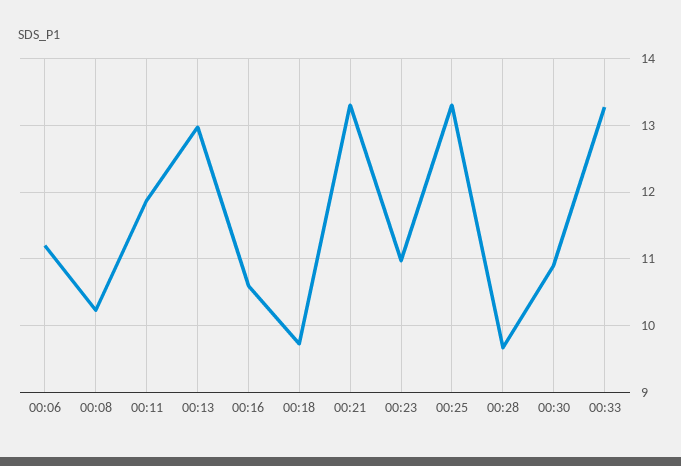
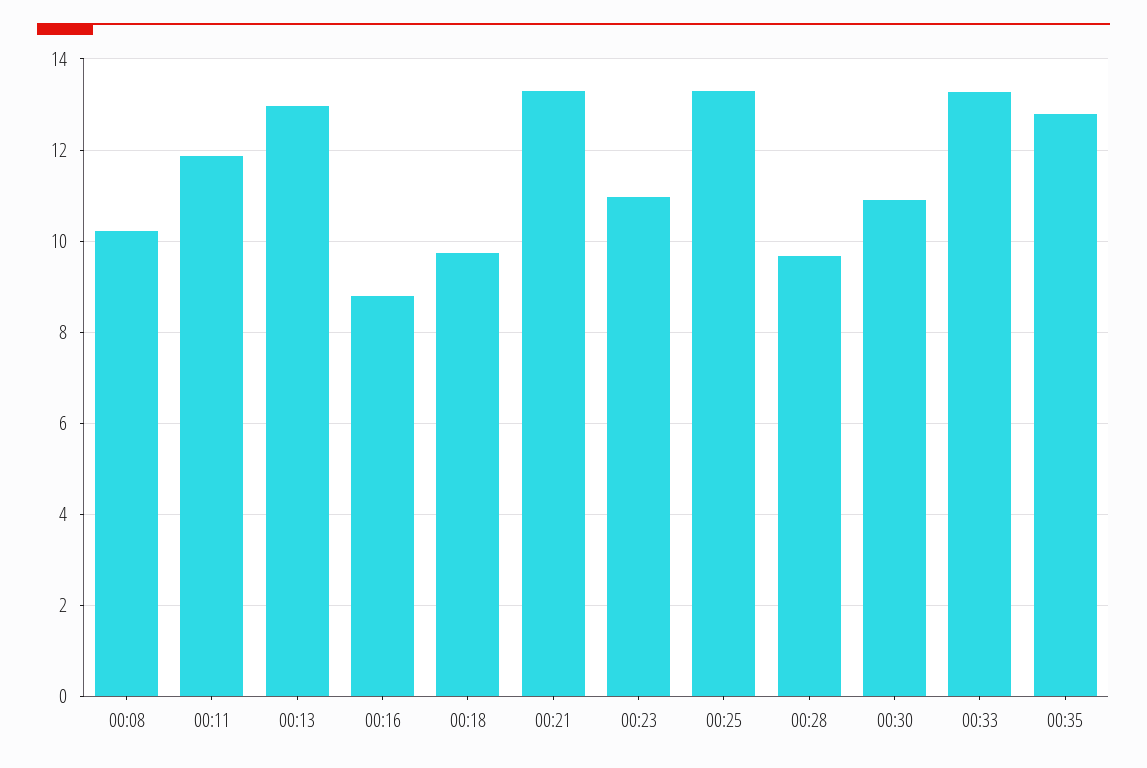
00:06: 11.2 -> none
00:16: 10.6 -> 8.8
00:35: none -> 12.8

